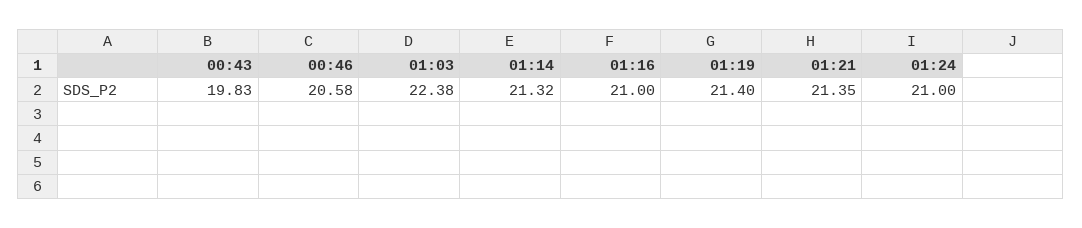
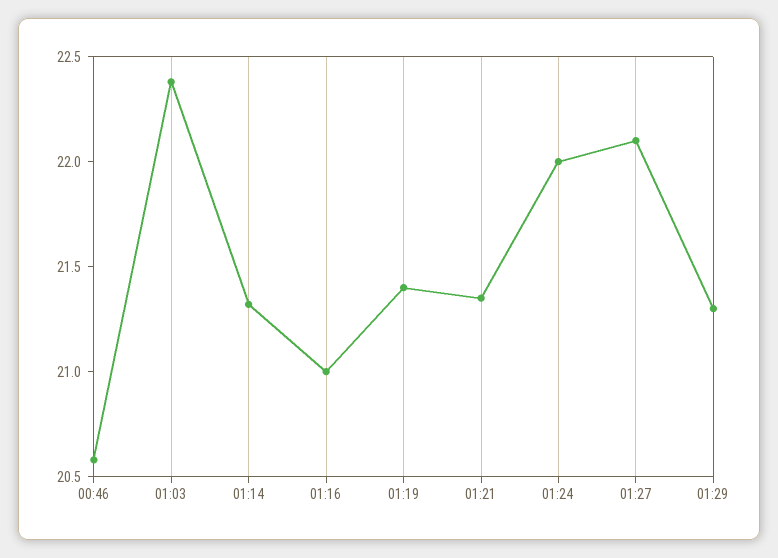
00:43: 19.83 -> none
01:24: 21 -> 22
01:27: none -> 22.1
01:29: none -> 21.3

